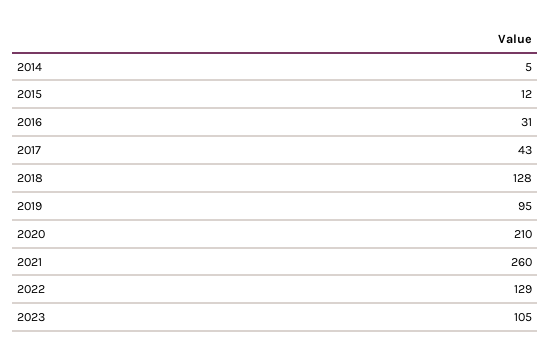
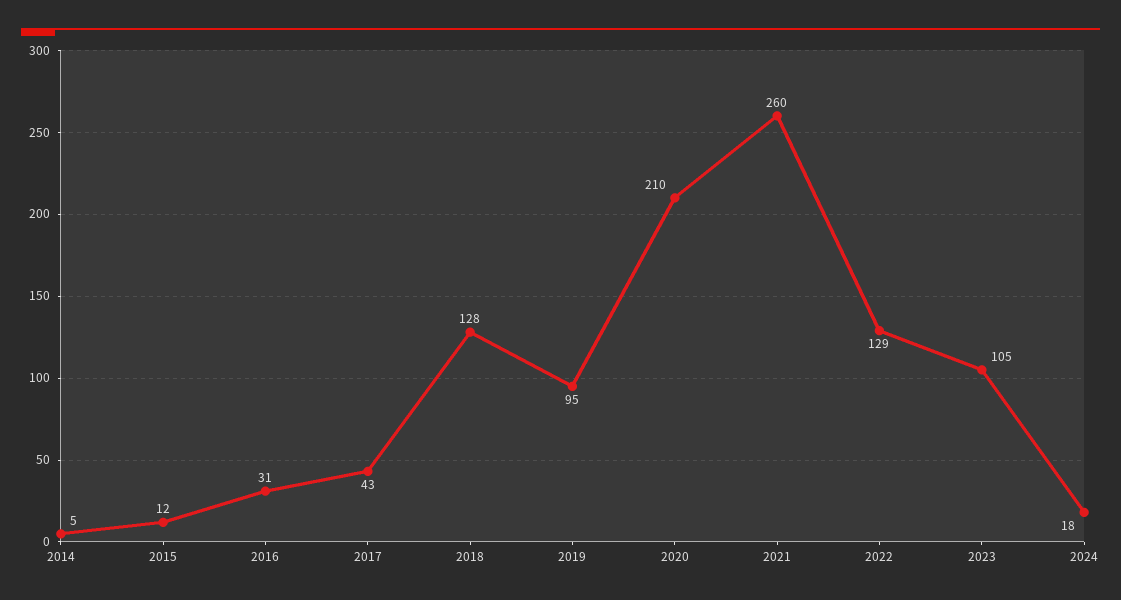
2024: none -> 18

